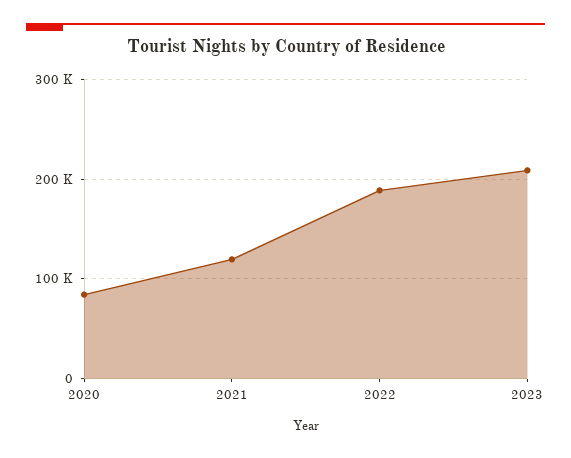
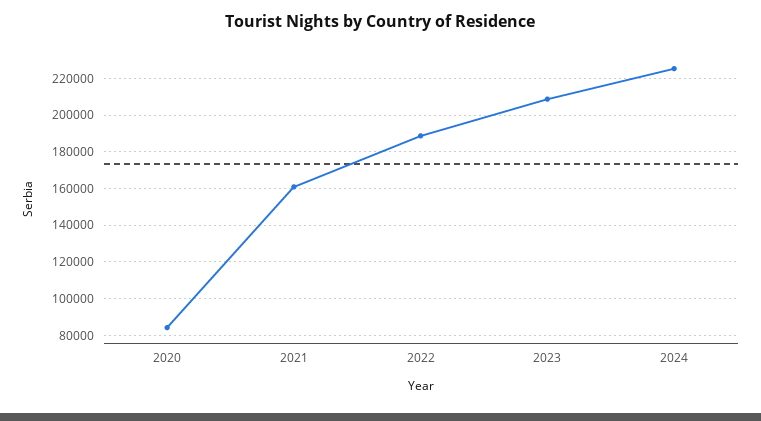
2021: 120000 -> 160000
2024: none -> 225000

